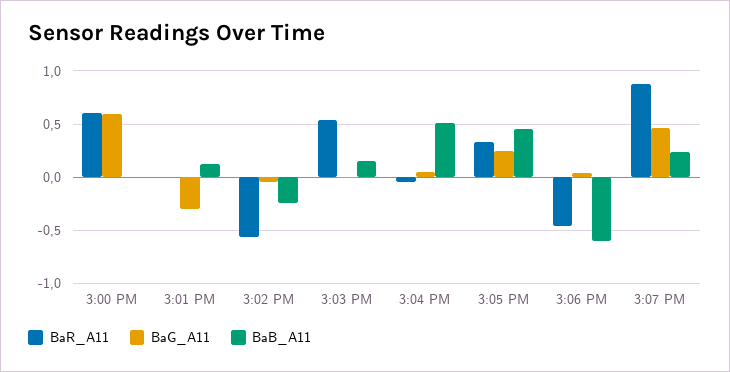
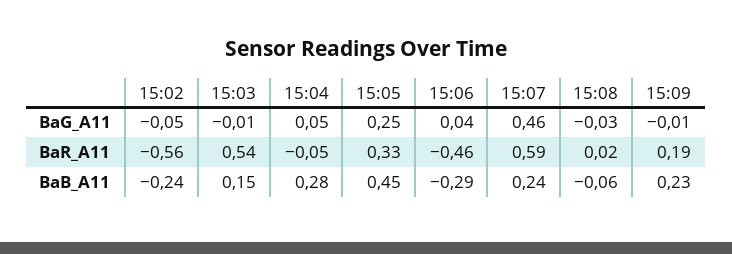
BaR_A11, 3:00 PM: 0.6 -> none
BaG_A11, 3:00 PM: 0.6 -> none
BaB_A11, 3:00 PM: 0 -> none
BaR_A11, 3:01 PM: 0 -> none
BaG_A11, 3:01 PM: -0.3 -> none
BaB_A11, 3:01 PM: 0.1 -> none
BaB_A11, 3:04 PM: 0.5 -> 0.28
BaB_A11, 3:06 PM: -0.6 -> -0.29
BaR_A11, 3:07 PM: 0.9 -> 0.59
BaG_A11, 15:08: none -> -0.03
BaG_A11, 15:09: none -> -0.01
BaR_A11, 15:08: none -> 0.02
BaR_A11, 15:09: none -> 0.19
BaB_A11, 15:08: none -> -0.06
BaB_A11, 15:09: none -> 0.23

